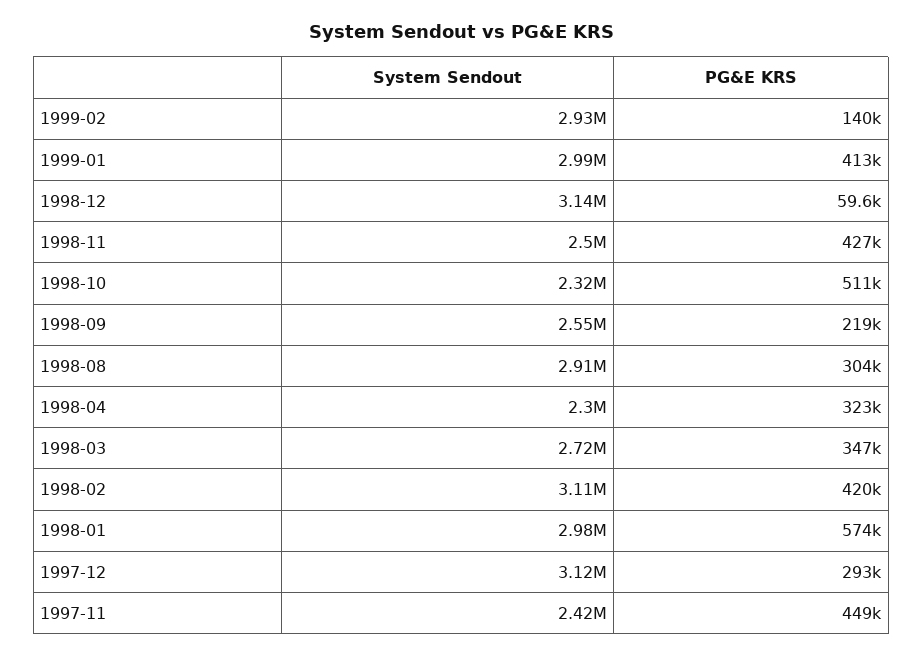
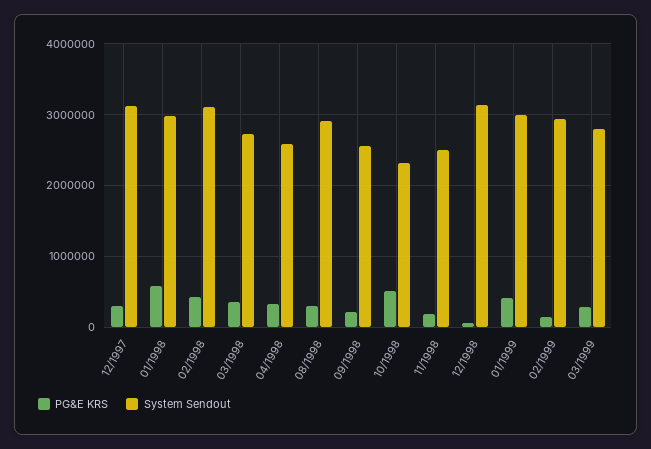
PG&E KRS, 1998-11: 427000 -> 200000
System Sendout, 1998-04: 2300000 -> 2600000
System Sendout, 1997-11: 2420000 -> none
PG&E KRS, 1997-11: 449000 -> none
PG&E KRS, 03/1999: none -> 300000
System Sendout, 03/1999: none -> 2800000

